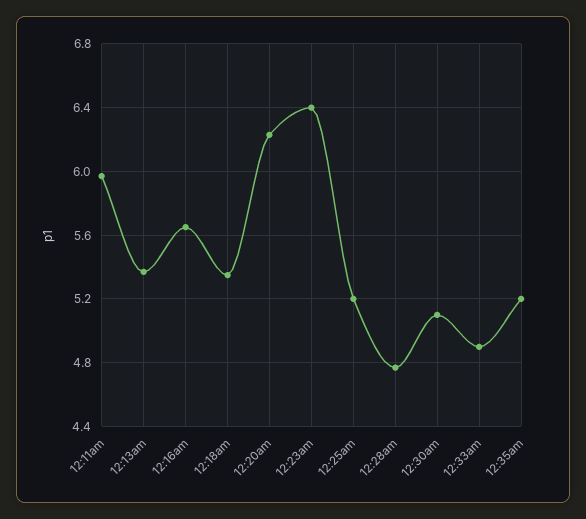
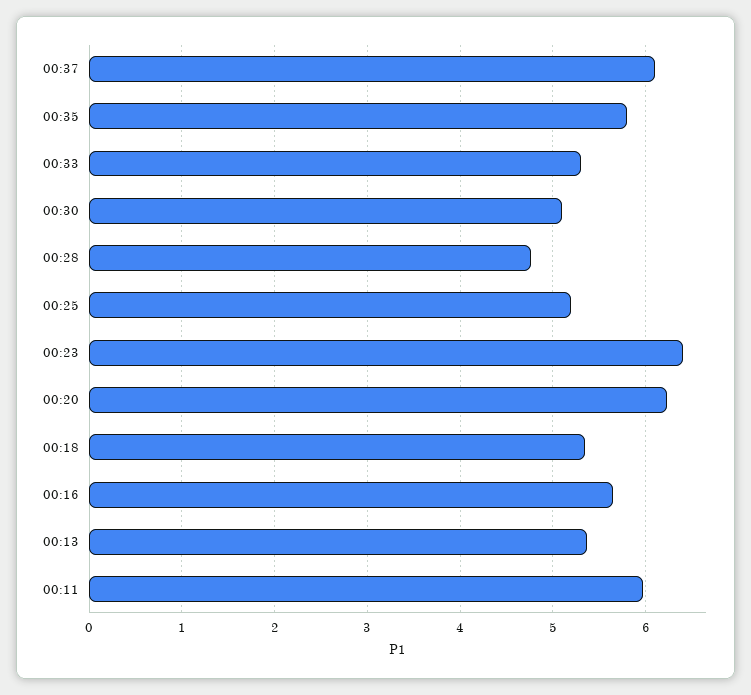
12:33am: 4.9 -> 5.3
12:35am: 5.2 -> 5.8
00:37: none -> 6.1

